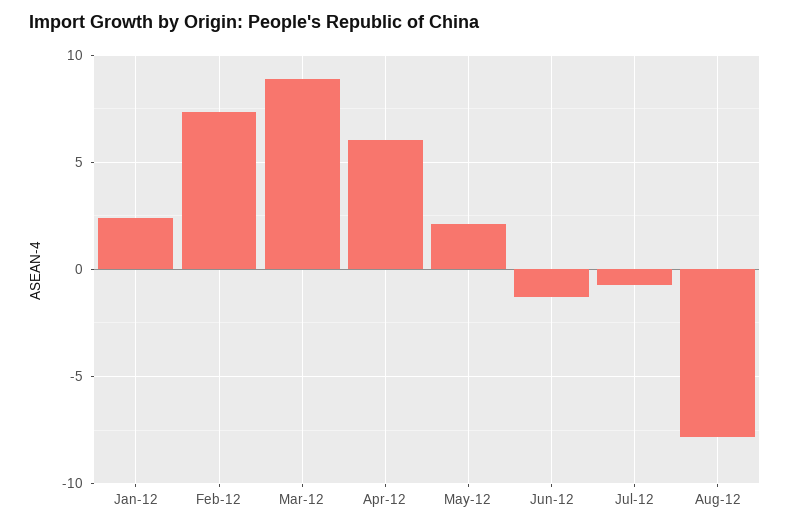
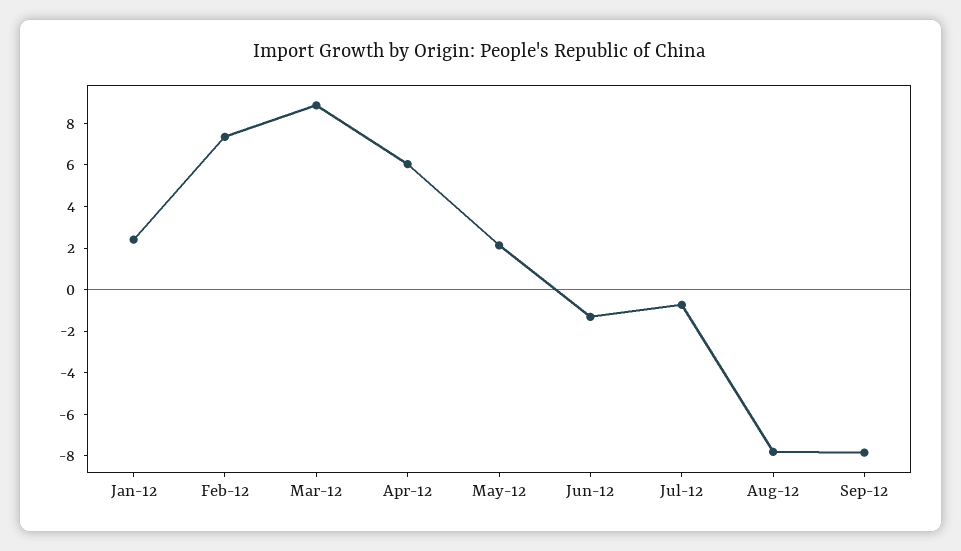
Sep-12: none -> -8

